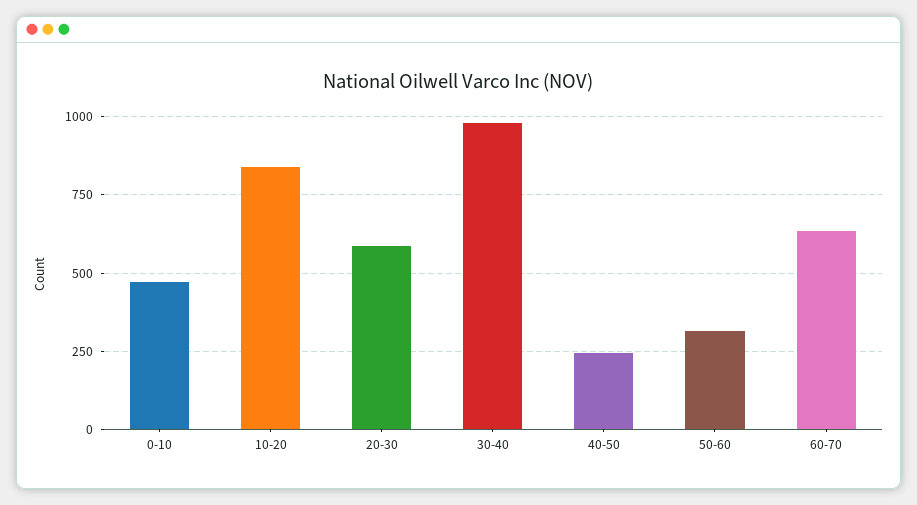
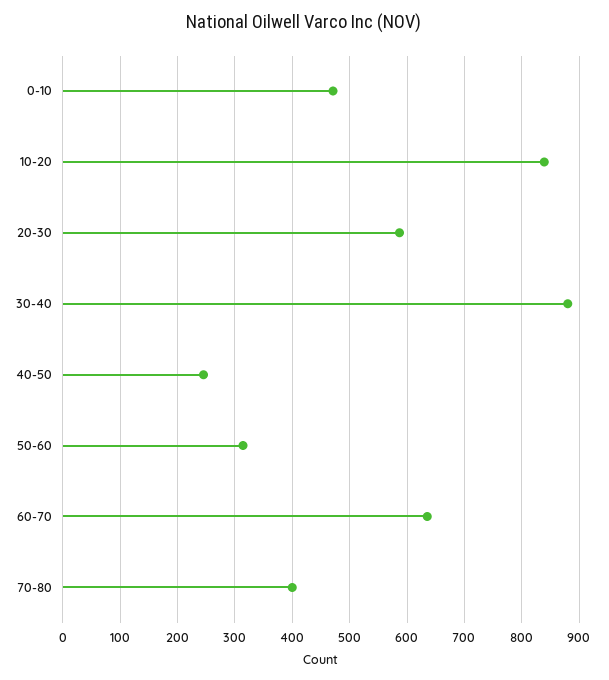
30-40: 975 -> 880
70-80: none -> 400

